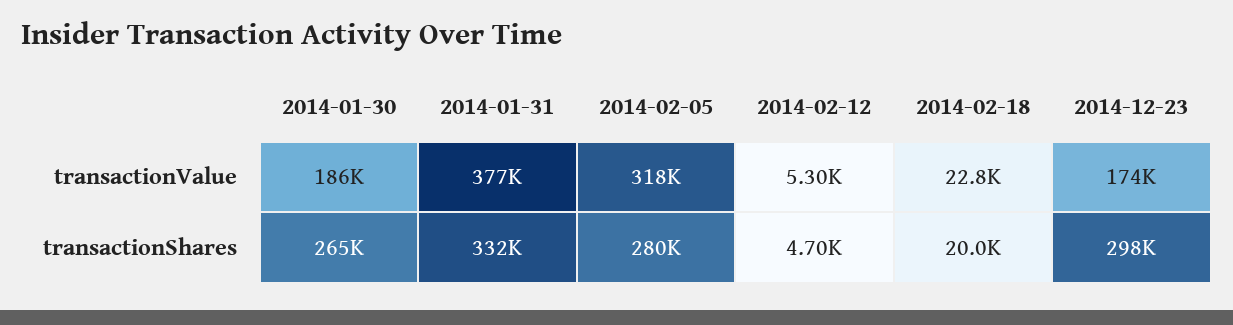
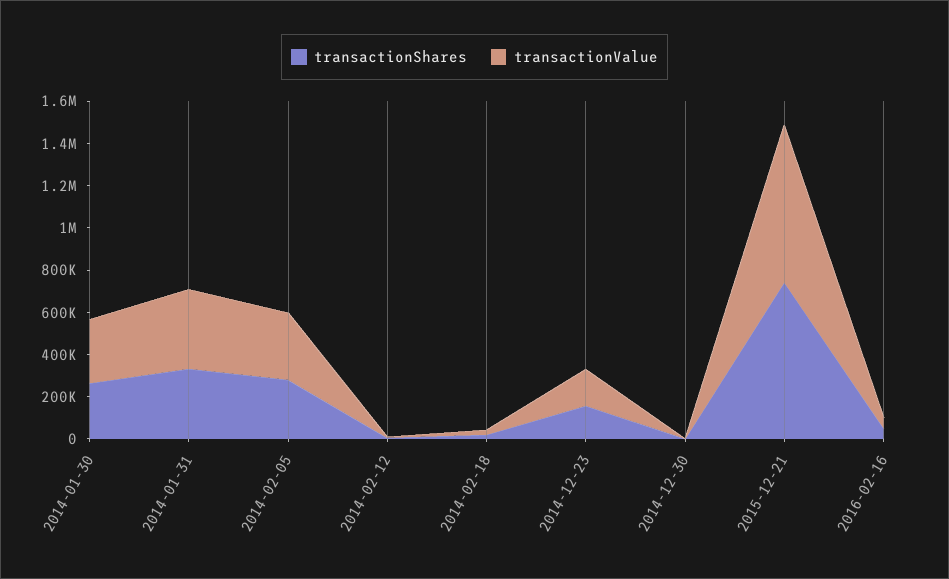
transactionValue, 2014-01-30: 186000 -> 300000
transactionShares, 2014-12-23: 298000 -> 150000
transactionShares, 2014-12-30: none -> 0
transactionValue, 2014-12-30: none -> 0
transactionShares, 2015-12-21: none -> 750000
transactionValue, 2015-12-21: none -> 750000
transactionShares, 2016-02-16: none -> 50000
transactionValue, 2016-02-16: none -> 50000

